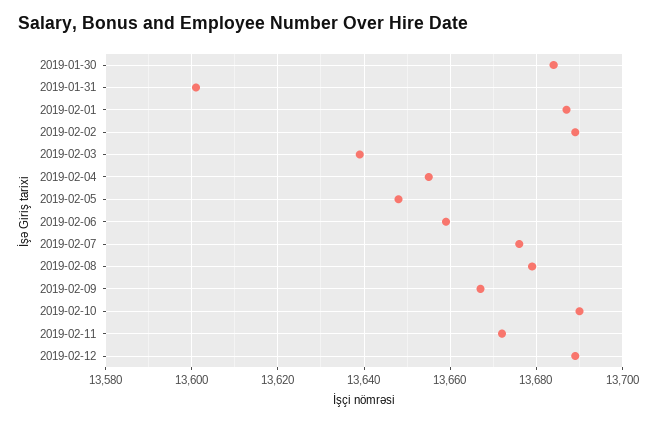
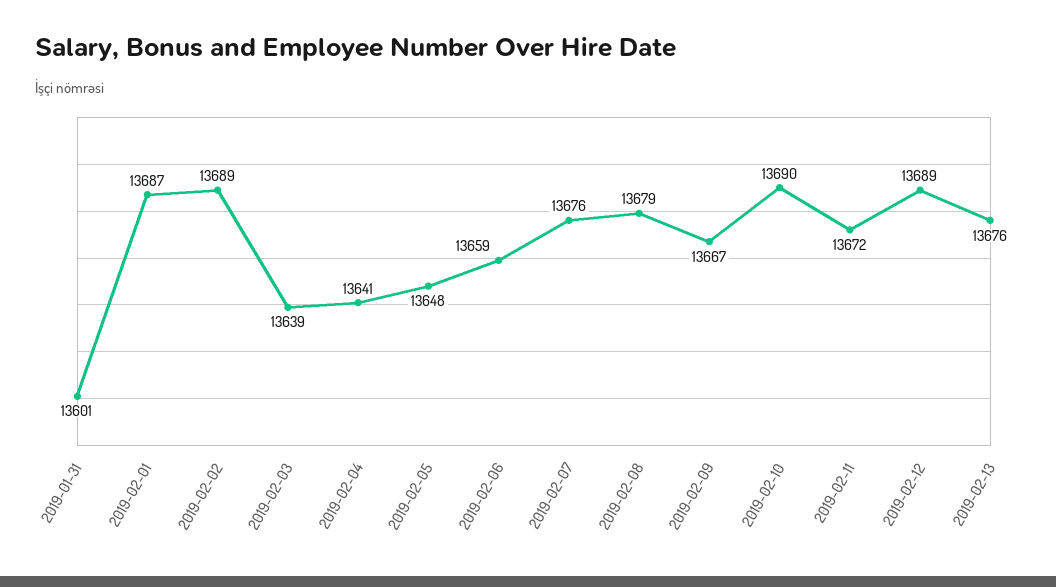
2019-01-30: 13685 -> none
2019-02-04: 13655 -> 13641
2019-02-13: none -> 13676

